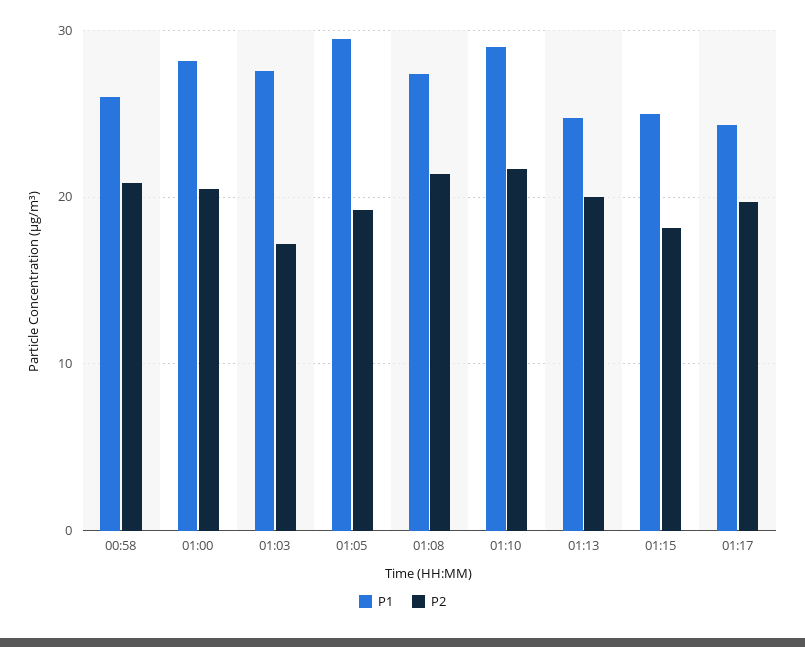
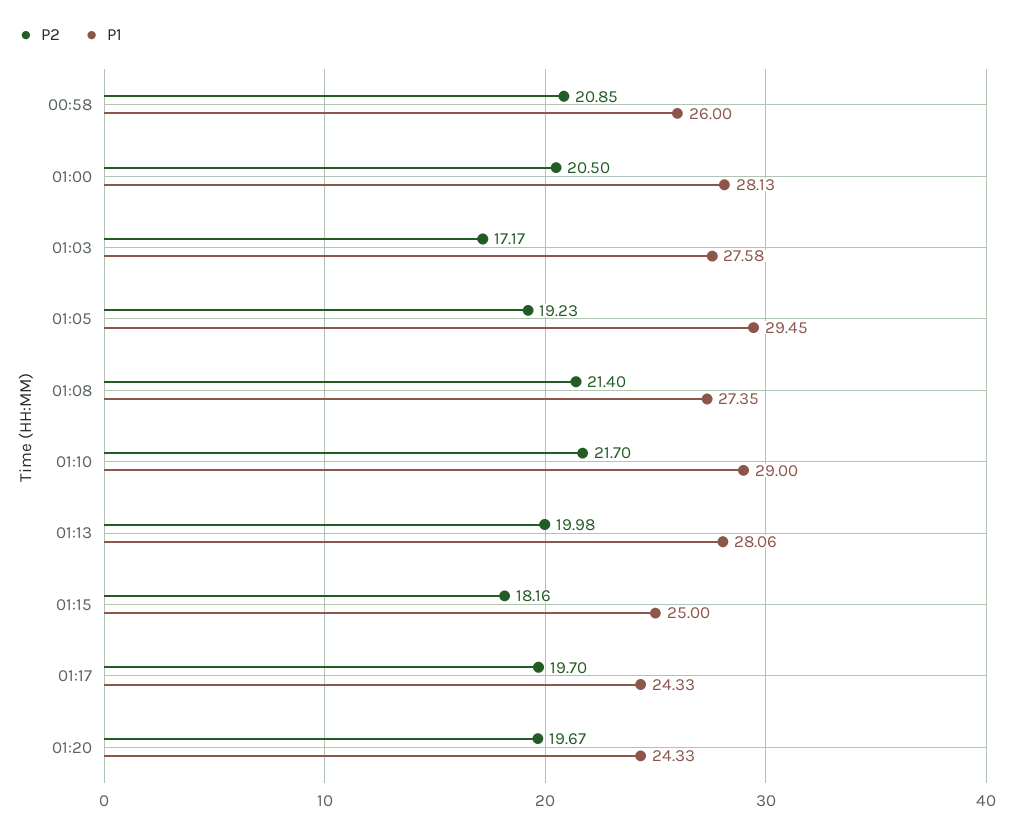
P1, 01:13: 25 -> 28.06
P2, 01:20: none -> 19.67
P1, 01:20: none -> 24.33

